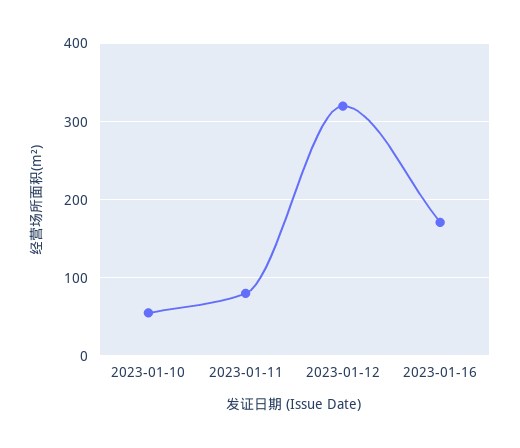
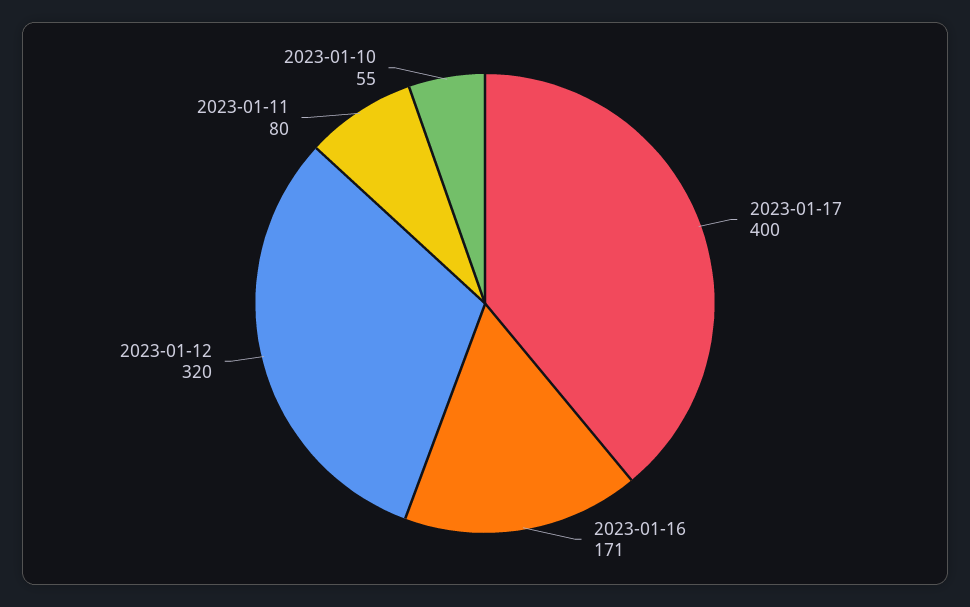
2023-01-17: none -> 400

